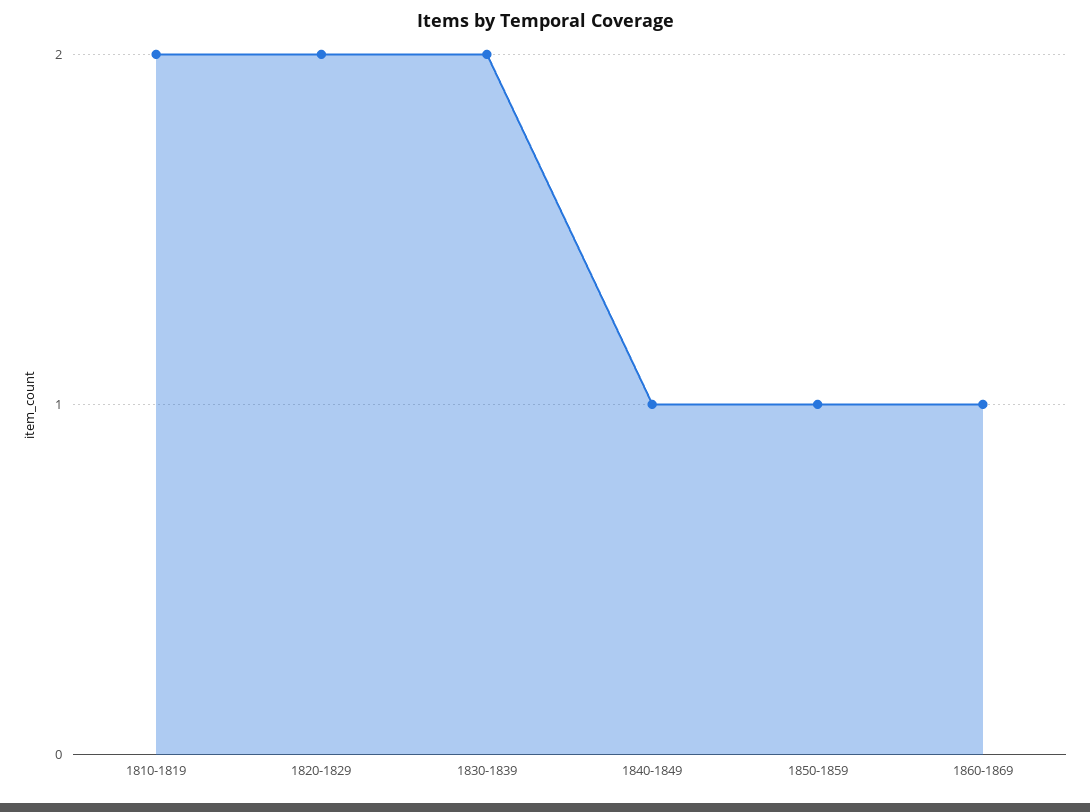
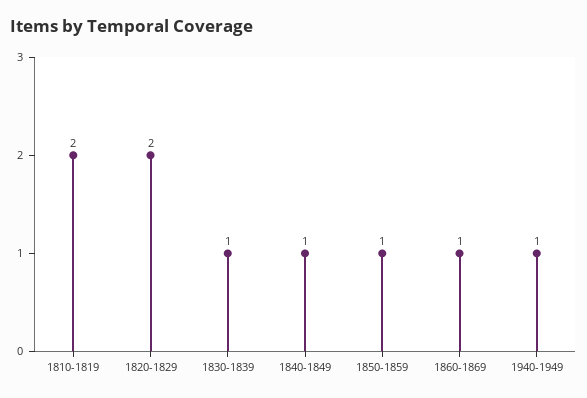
1830-1839: 2 -> 1
1940-1949: none -> 1

